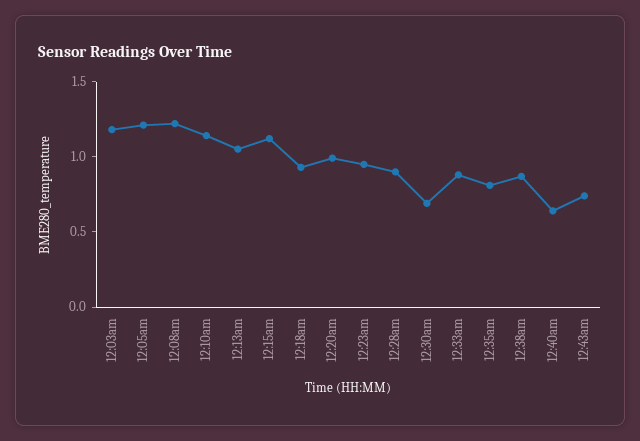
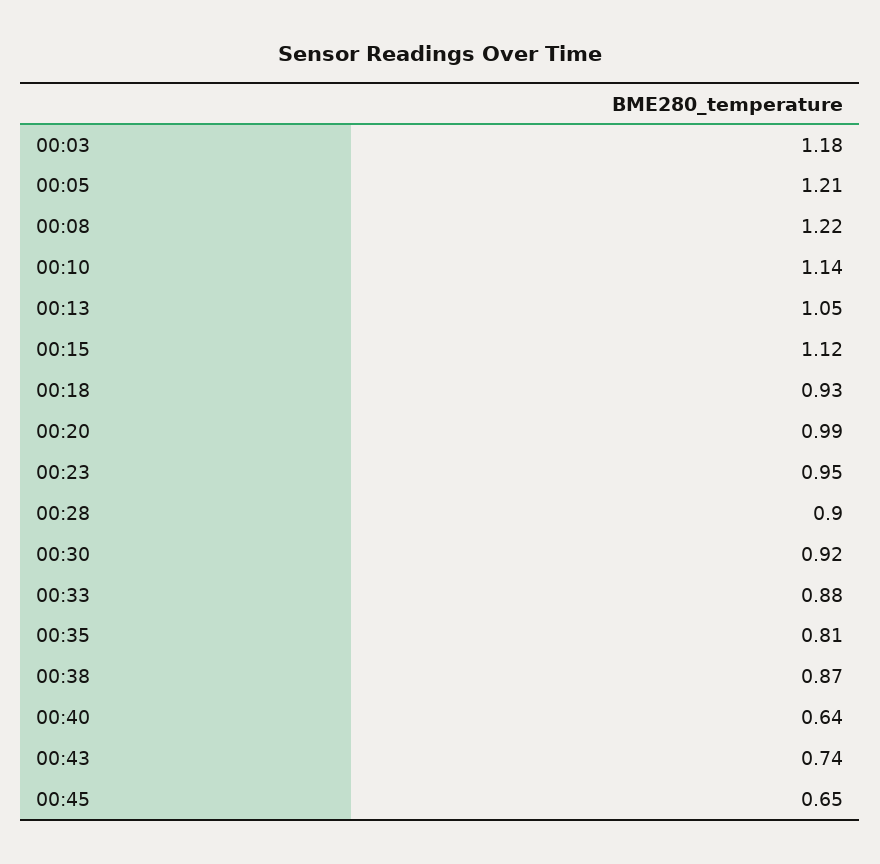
12:30am: 0.7 -> 0.92
00:45: none -> 0.65

